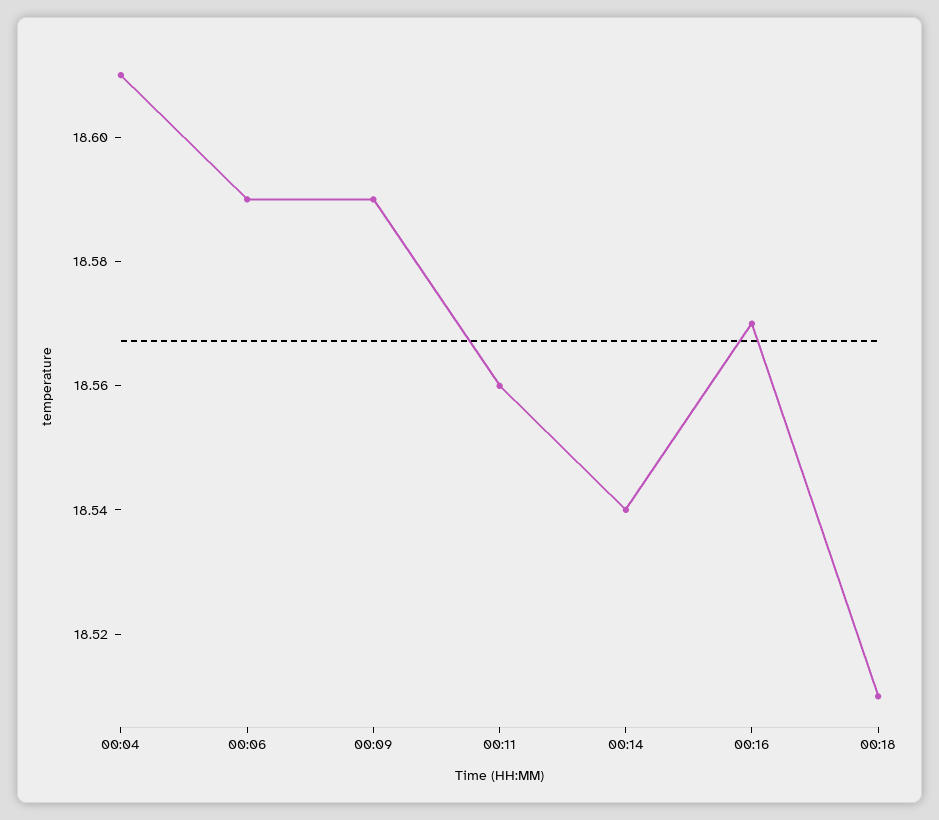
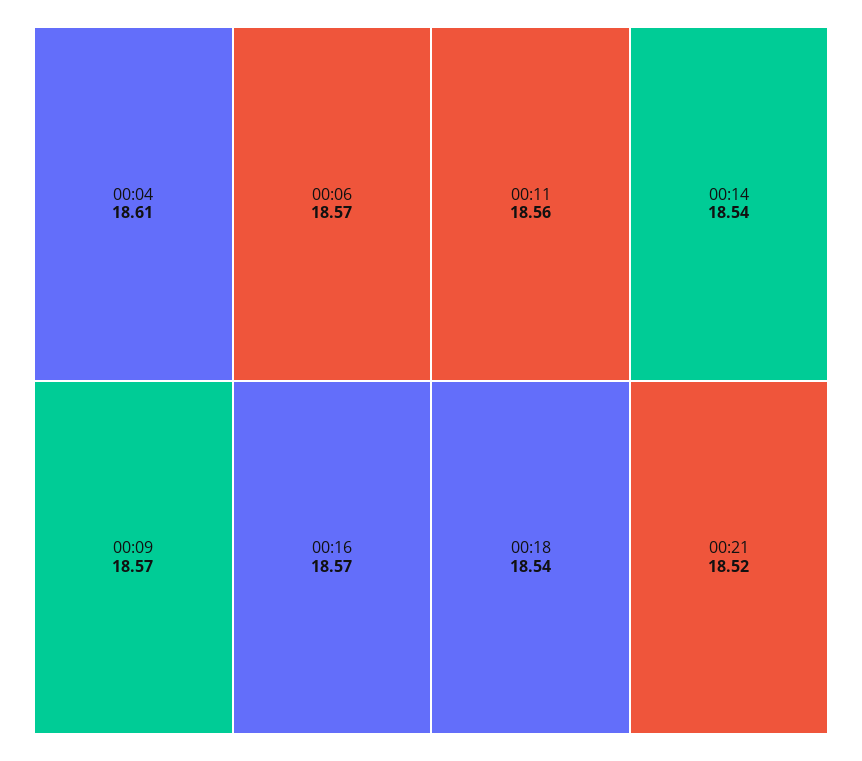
00:06: 18.59 -> 18.57
00:09: 18.59 -> 18.57
00:18: 18.51 -> 18.54
00:21: none -> 18.52

